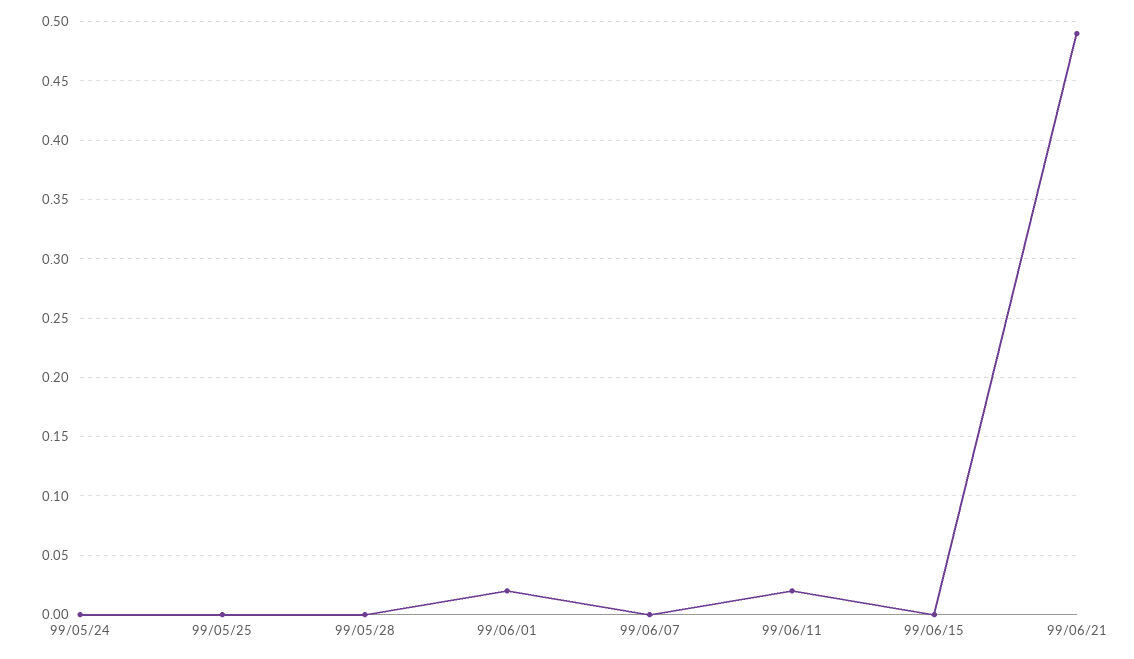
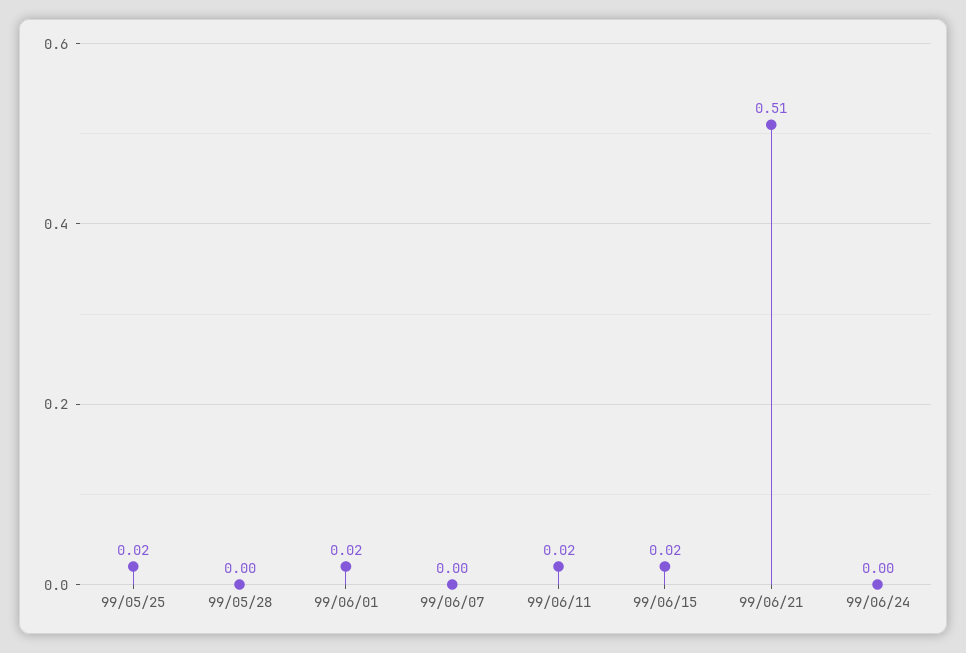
99/05/24: 0 -> none
99/05/25: 0 -> 0.02
99/06/15: 0 -> 0.02
99/06/21: 0.49 -> 0.51
99/06/24: none -> 0

